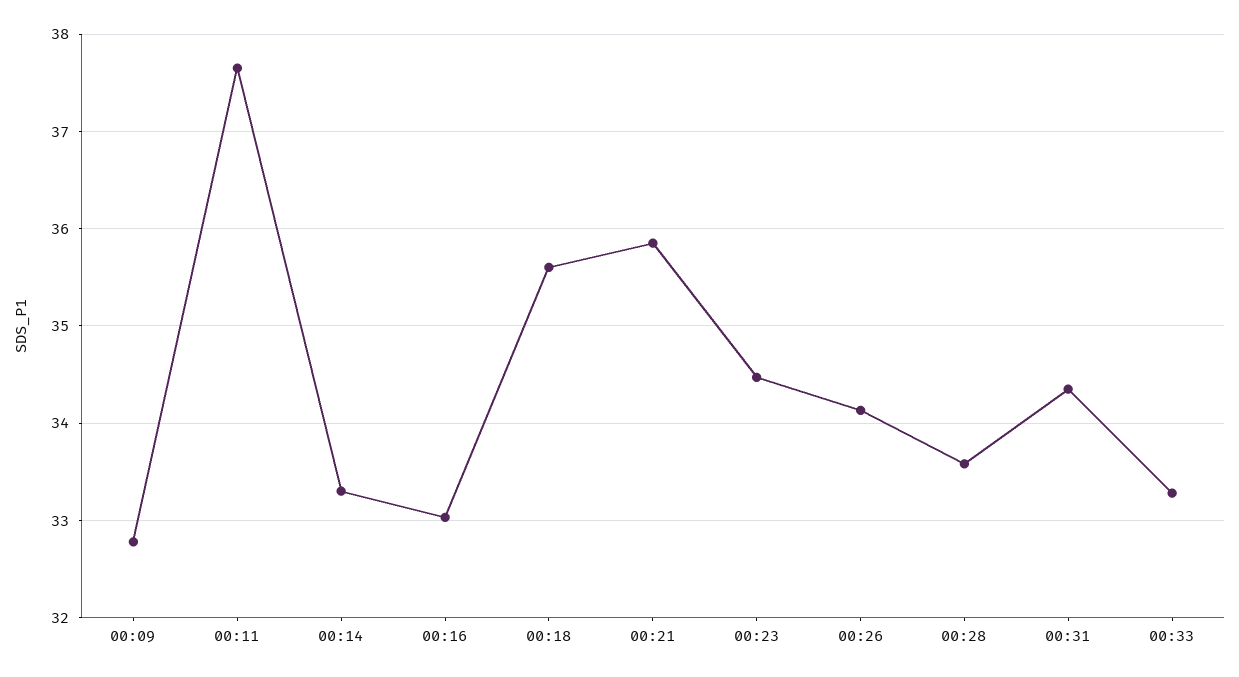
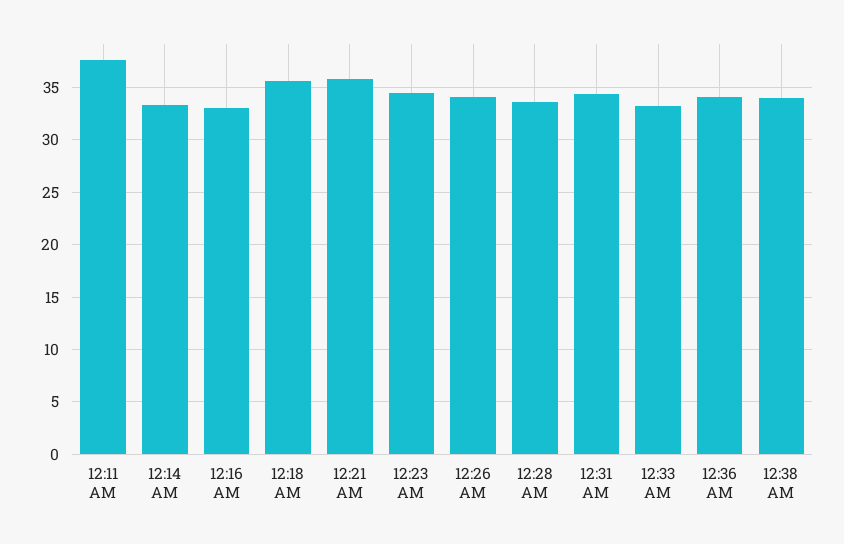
00:09: 32.8 -> none
12:36 AM: none -> 34
12:38 AM: none -> 34

